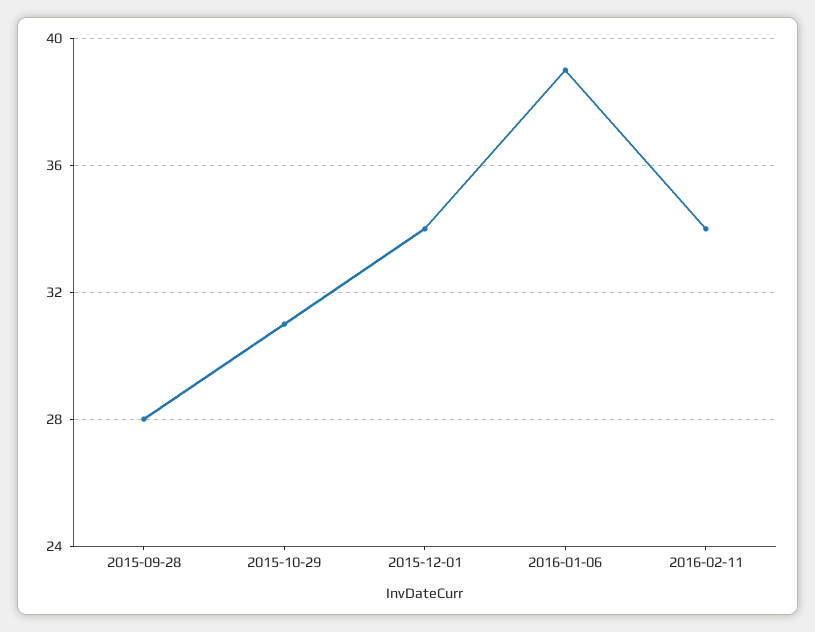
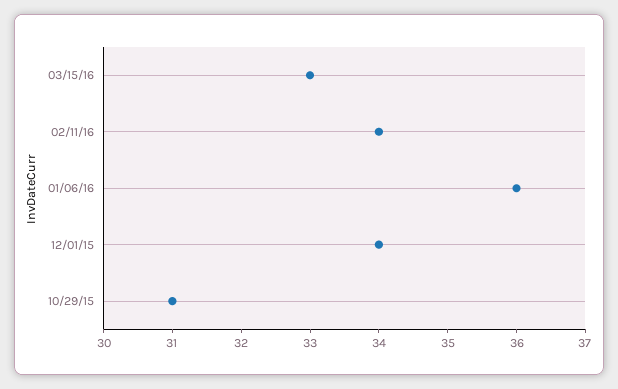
2015-09-28: 28 -> none
2016-01-06: 39 -> 36
03/15/16: none -> 33

